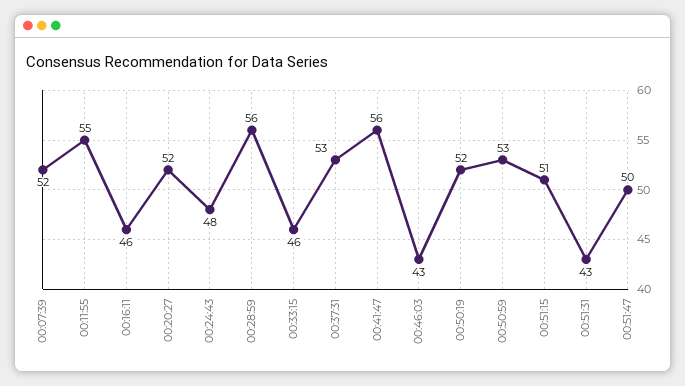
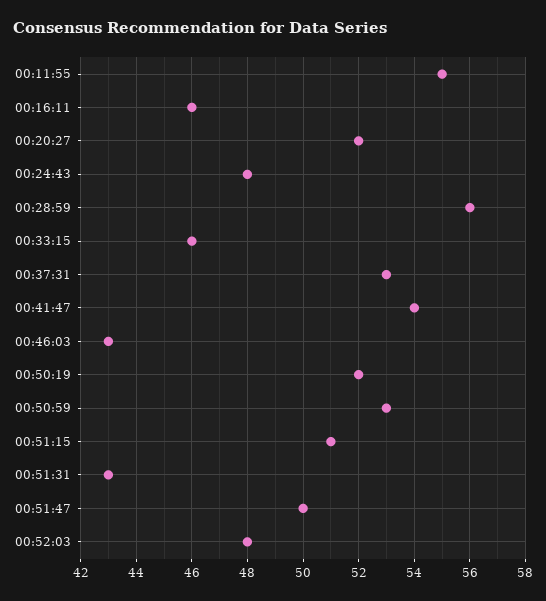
00:07:39: 52 -> none
00:41:47: 56 -> 54
00:52:03: none -> 48

